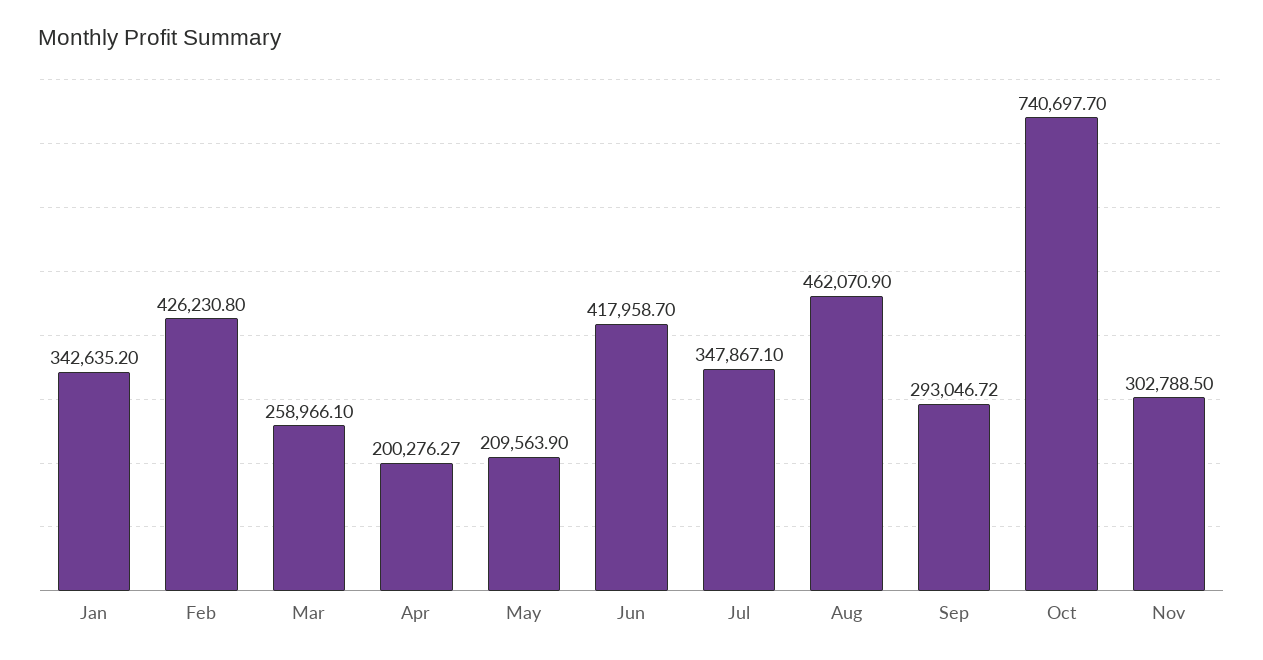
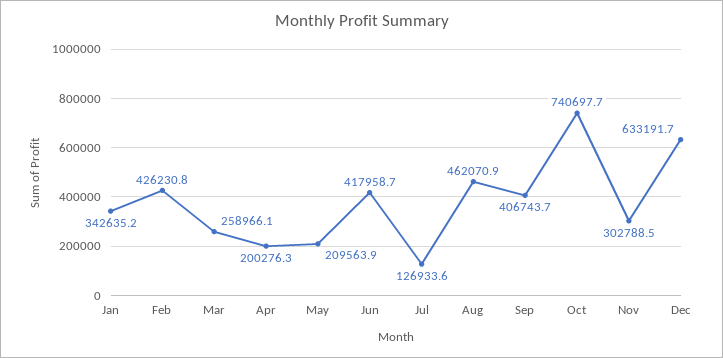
Jul: 347867.1 -> 126933.6
Sep: 293046.72 -> 406743.7
Dec: none -> 633191.7

